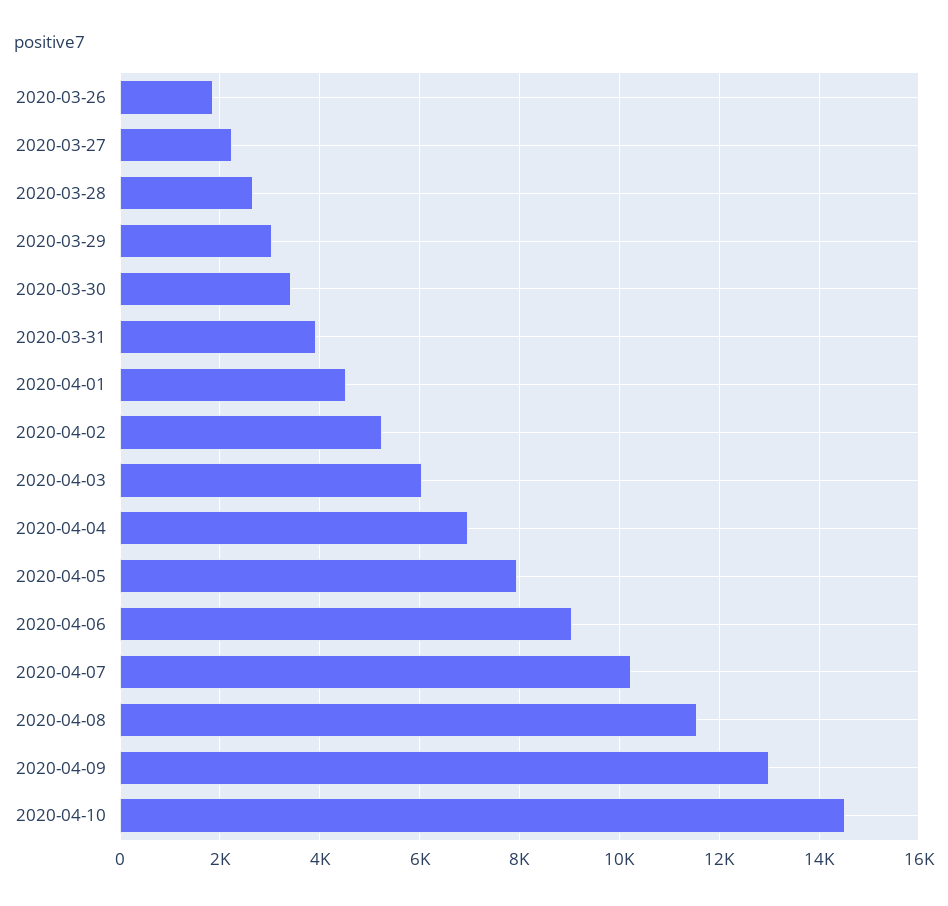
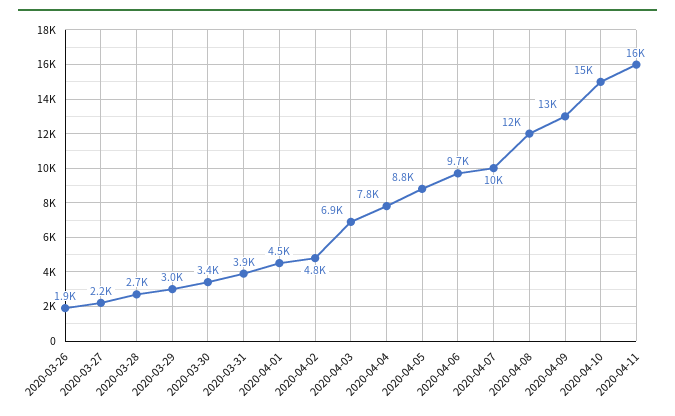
2020-04-02: 5200 -> 4800
2020-04-03: 6000 -> 6900
2020-04-04: 7000 -> 7800
2020-04-05: 8000 -> 8800
2020-04-06: 9000 -> 9700
2020-04-11: none -> 16000

